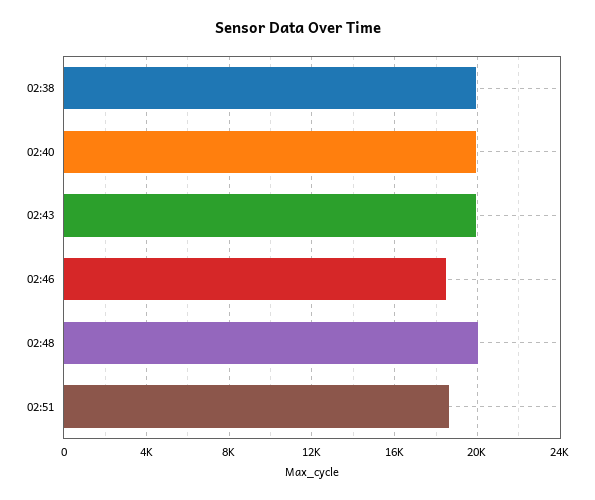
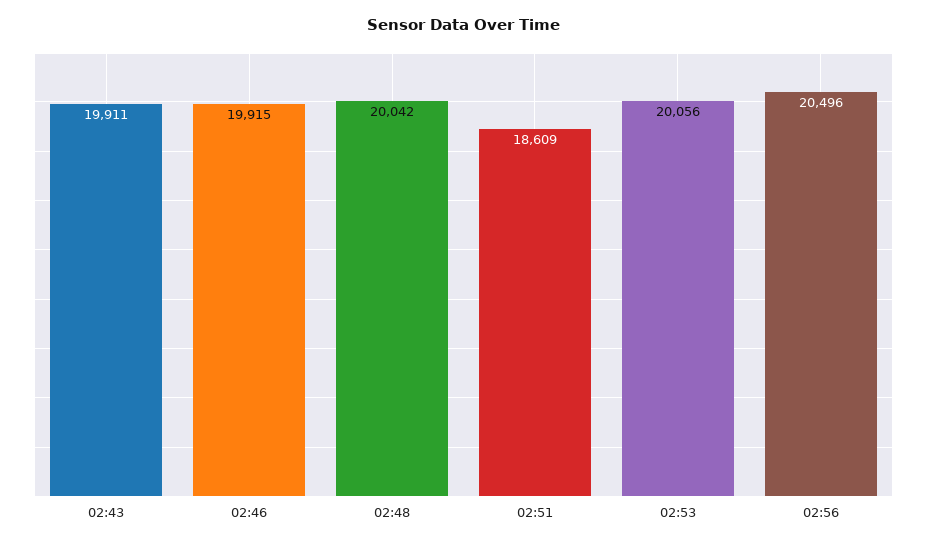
02:38: 20000 -> none
02:40: 20000 -> none
02:46: 18500 -> 19915
02:53: none -> 20056
02:56: none -> 20496

